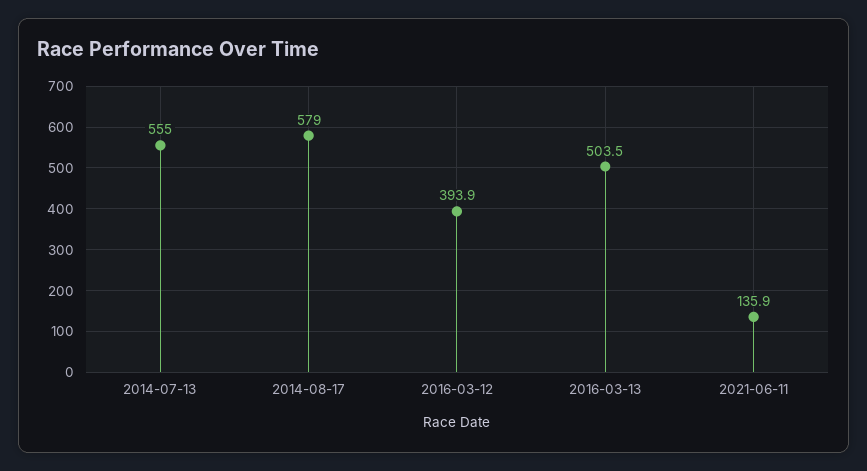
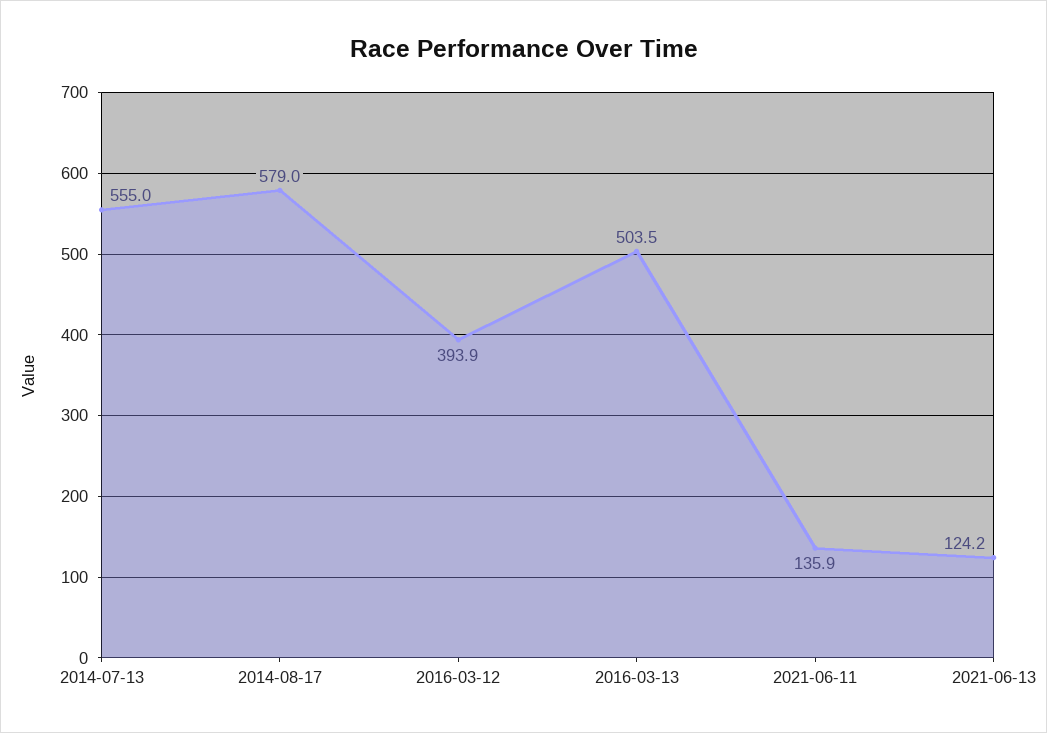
2021-06-13: none -> 124.2

